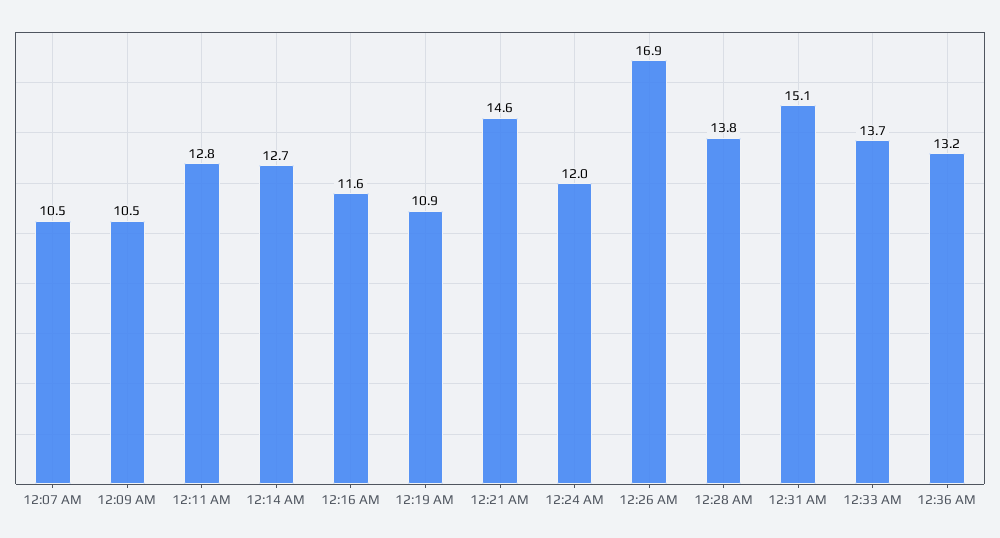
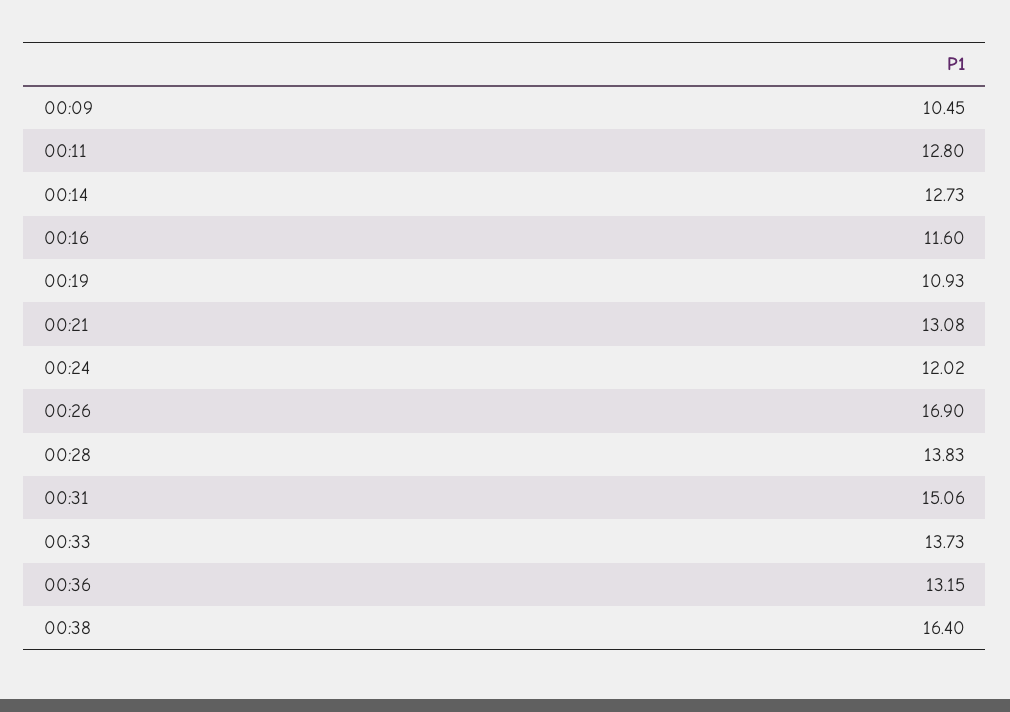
12:07 AM: 10.5 -> none
12:21 AM: 14.6 -> 13.08
00:38: none -> 16.4

